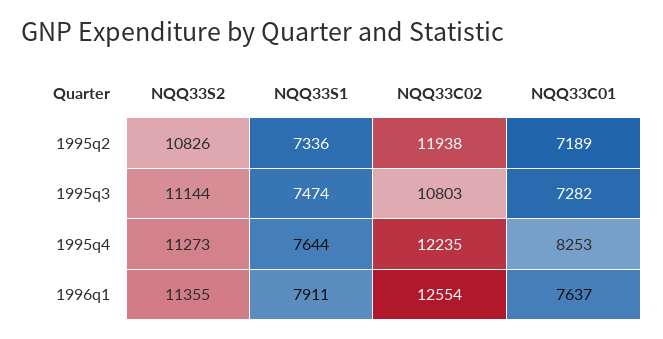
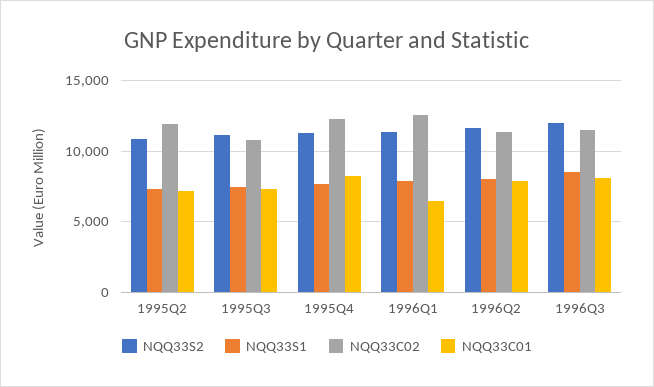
NQQ33C01, 1996q1: 7637 -> 6500
NQQ33S2, 1996Q2: none -> 11500
NQQ33S1, 1996Q2: none -> 8000
NQQ33C02, 1996Q2: none -> 11500
NQQ33C01, 1996Q2: none -> 8000
NQQ33S2, 1996Q3: none -> 12000
NQQ33S1, 1996Q3: none -> 8500
NQQ33C02, 1996Q3: none -> 11500
NQQ33C01, 1996Q3: none -> 8000

